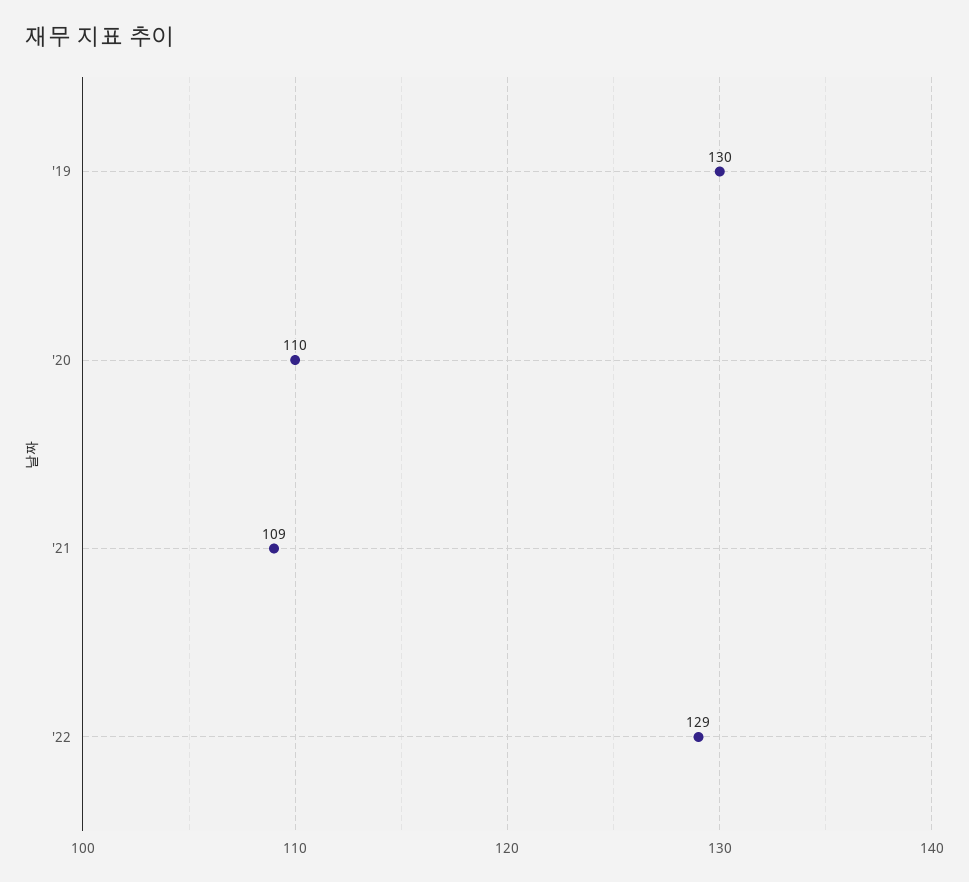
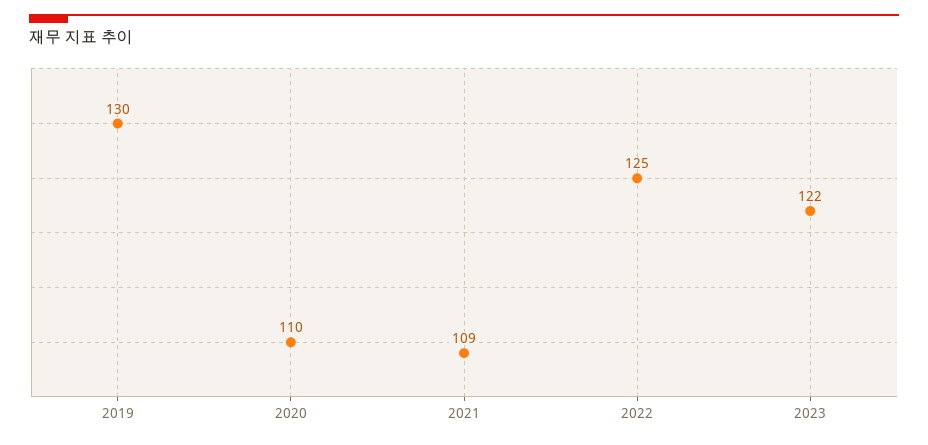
'22: 129 -> 125
2023: none -> 122

